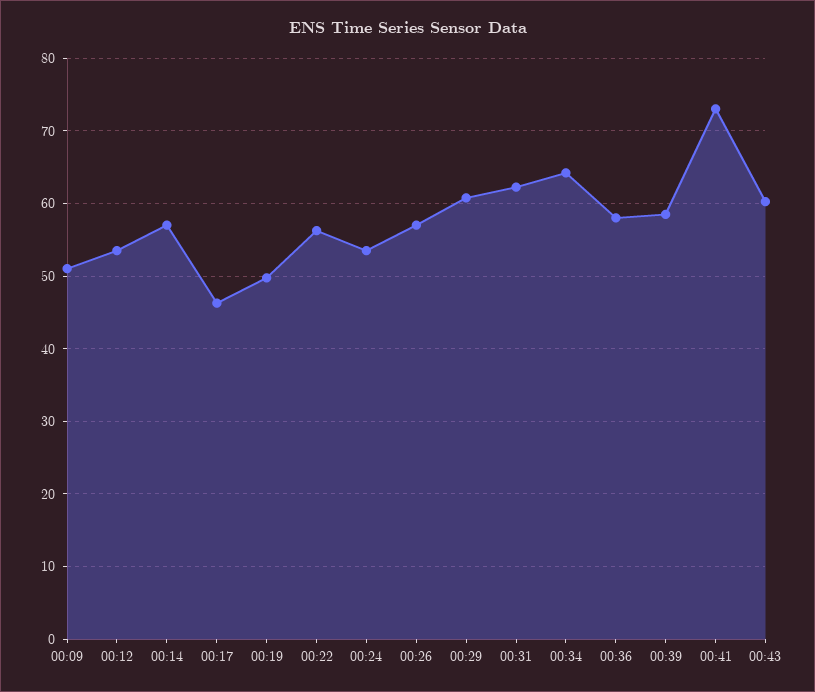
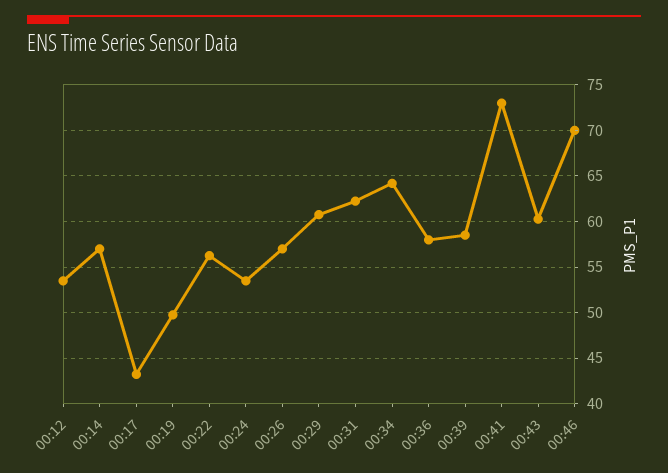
00:09: 51 -> none
00:17: 46 -> 43
00:46: none -> 70

